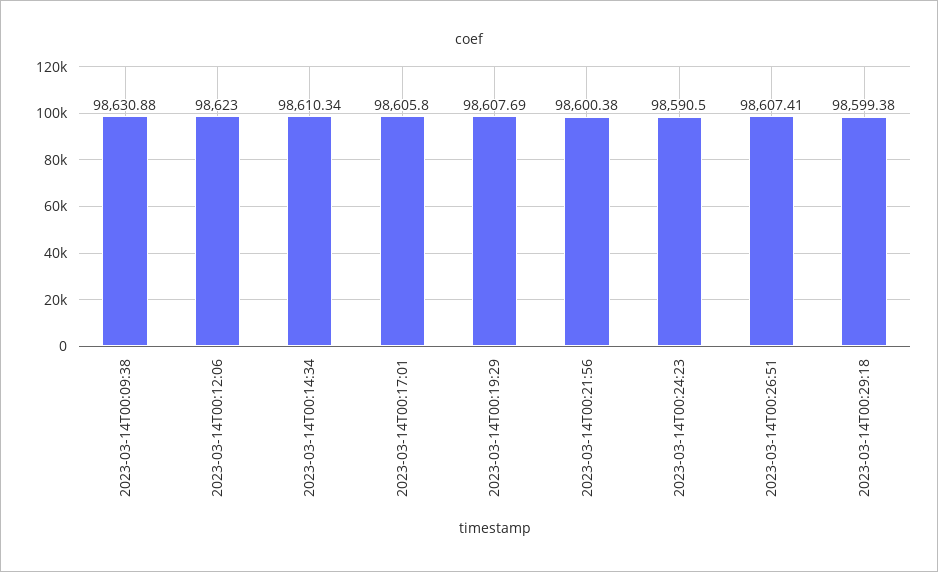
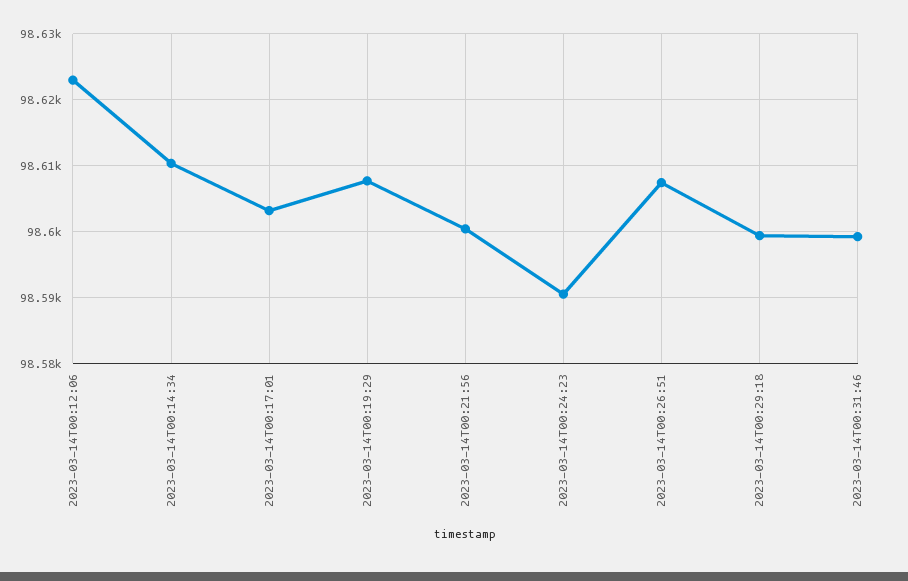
2023-03-14T00:09:38: 98630.88 -> none
2023-03-14T00:17:01: 98605.8 -> 98603
2023-03-14T00:31:46: none -> 98599

